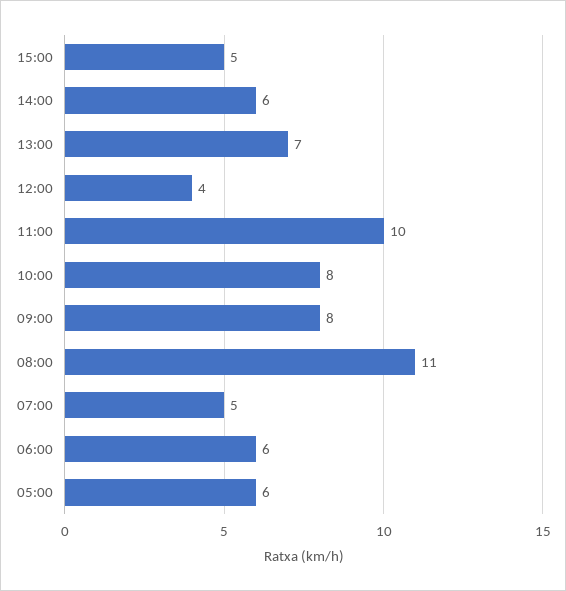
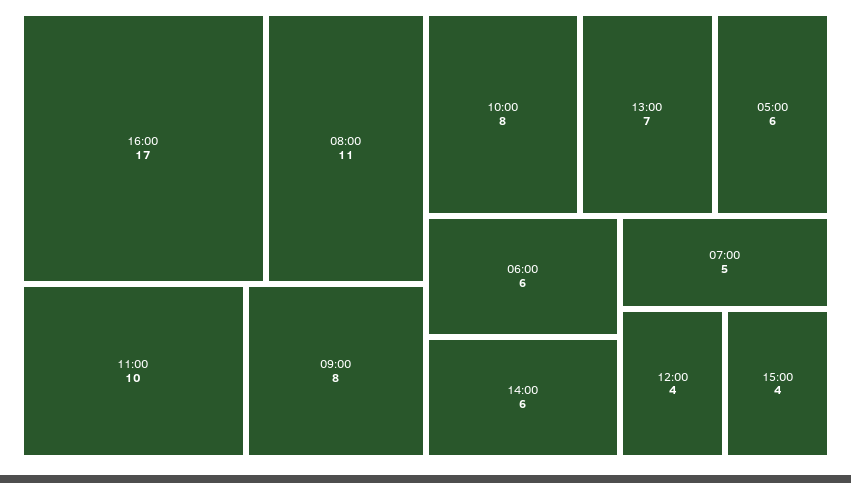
15:00: 5 -> 4
16:00: none -> 17

